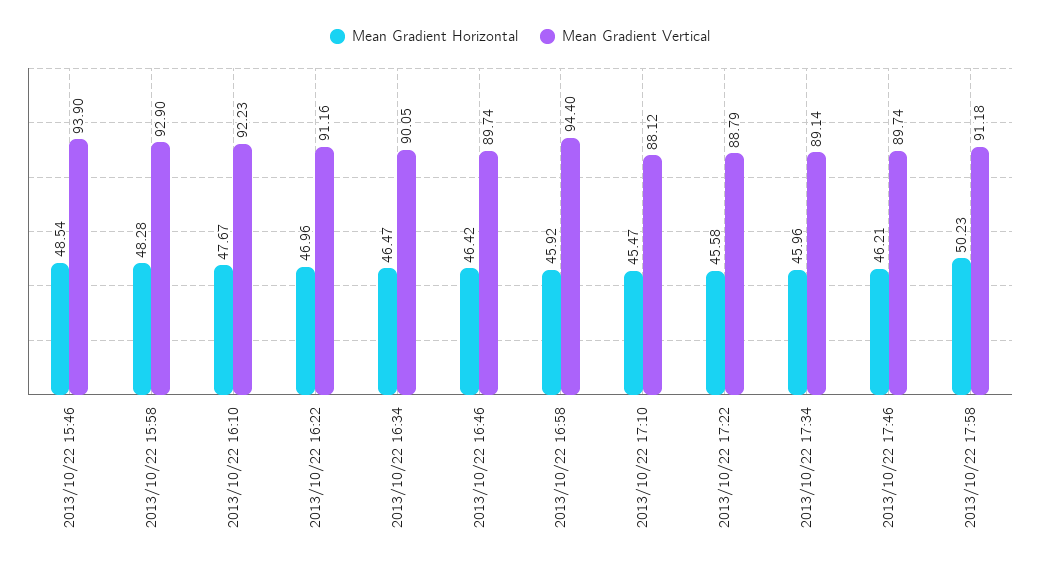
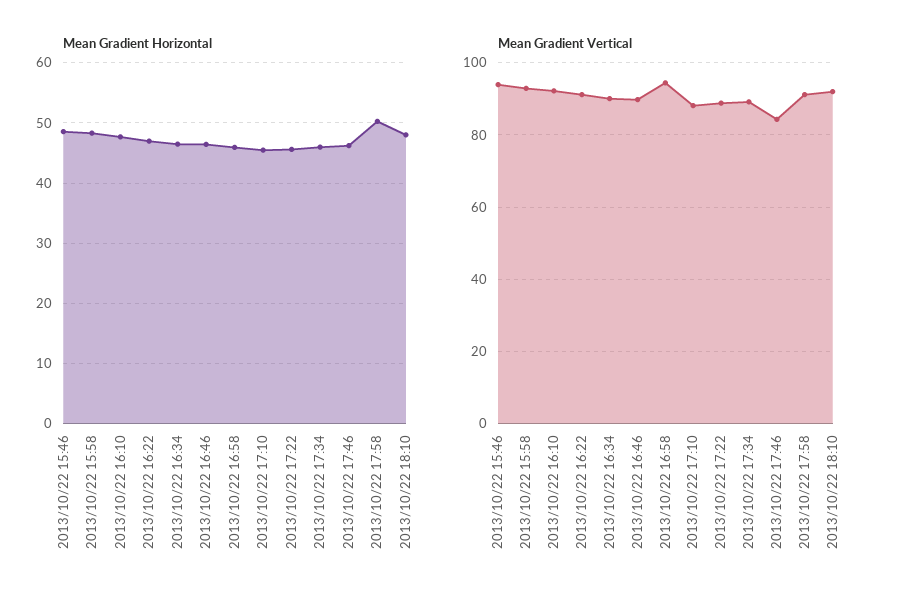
Mean Gradient Vertical, 2013/10/22 17:46: 89.74 -> 84
Mean Gradient Horizontal, 2013/10/22 18:10: none -> 48
Mean Gradient Vertical, 2013/10/22 18:10: none -> 92

